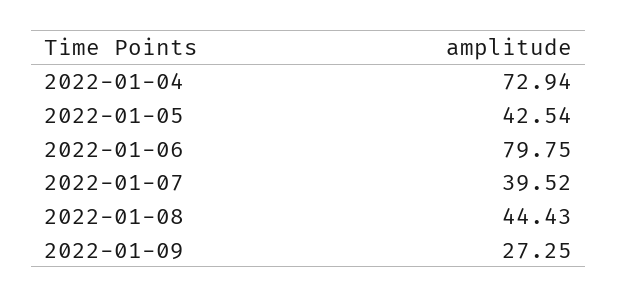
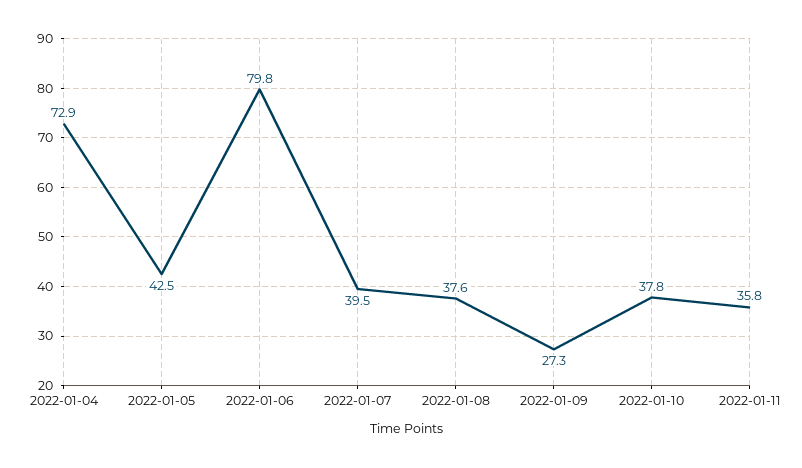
2022-01-08: 44.43 -> 37.6
2022-01-10: none -> 37.8
2022-01-11: none -> 35.8

